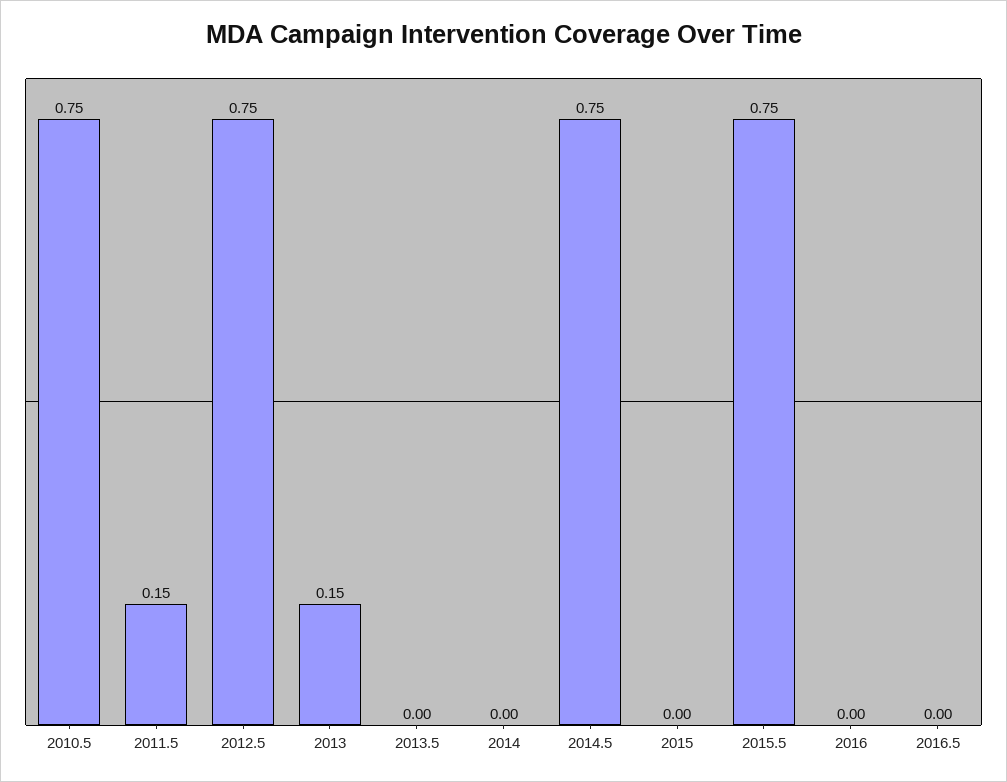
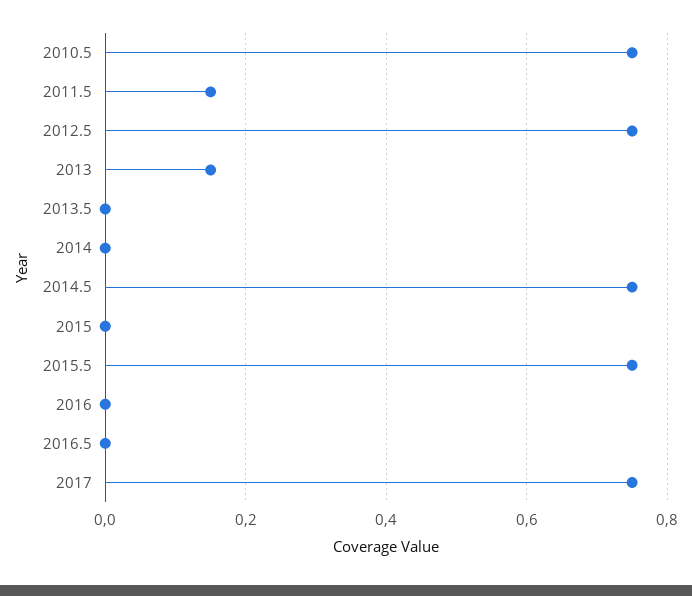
2017: none -> 0.75

